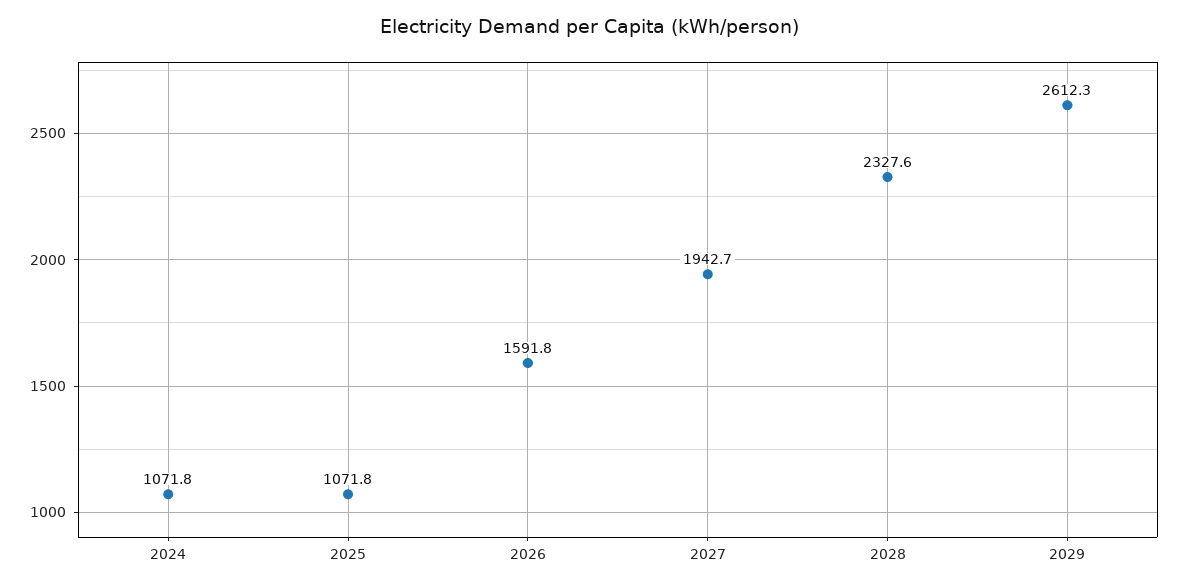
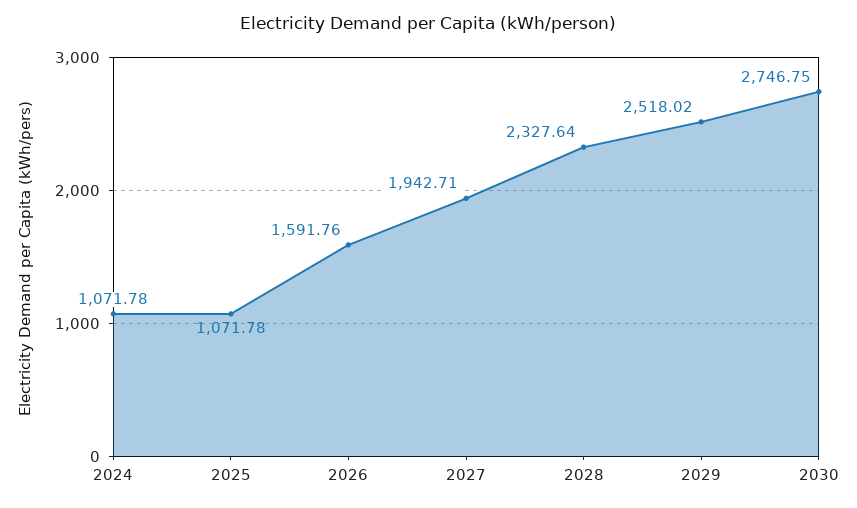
2029: 2612.3 -> 2518.02
2030: none -> 2746.75

